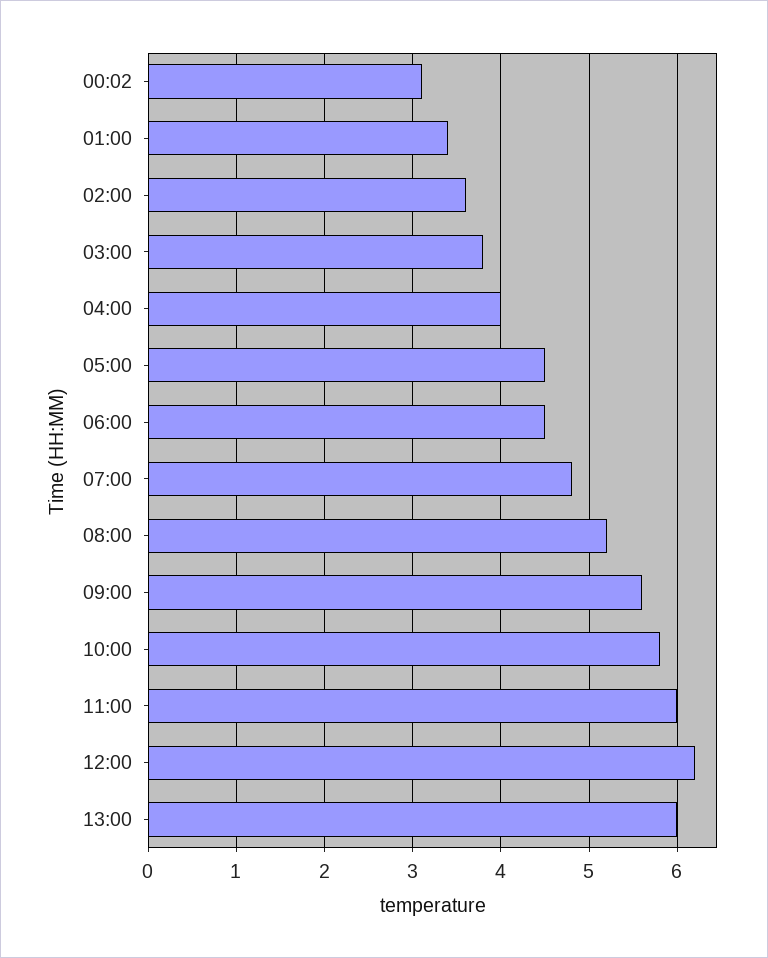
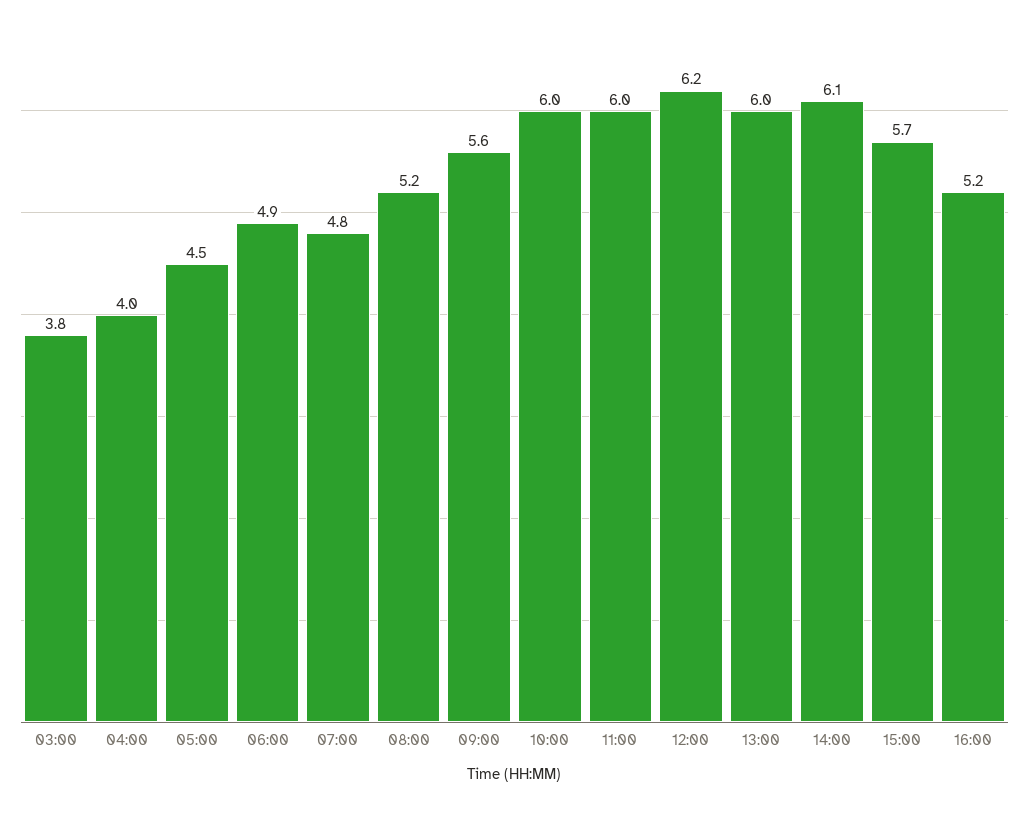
00:02: 3.1 -> none
01:00: 3.4 -> none
02:00: 3.6 -> none
06:00: 4.5 -> 4.9
10:00: 5.8 -> 6
14:00: none -> 6.1
15:00: none -> 5.7
16:00: none -> 5.2

